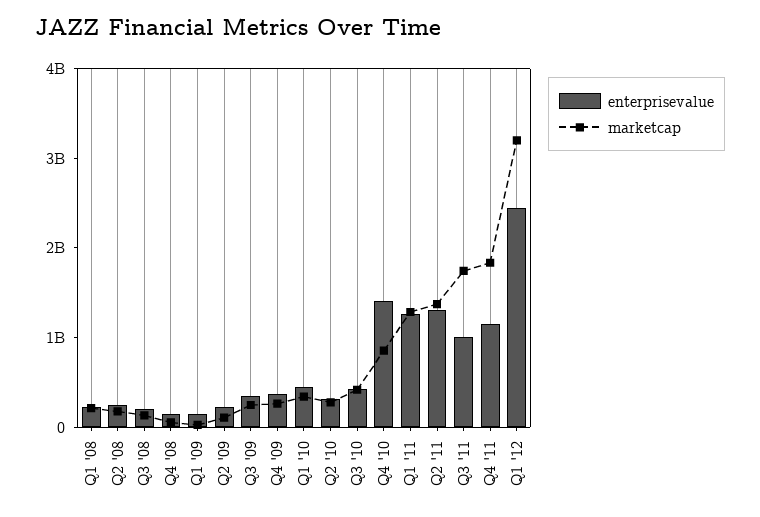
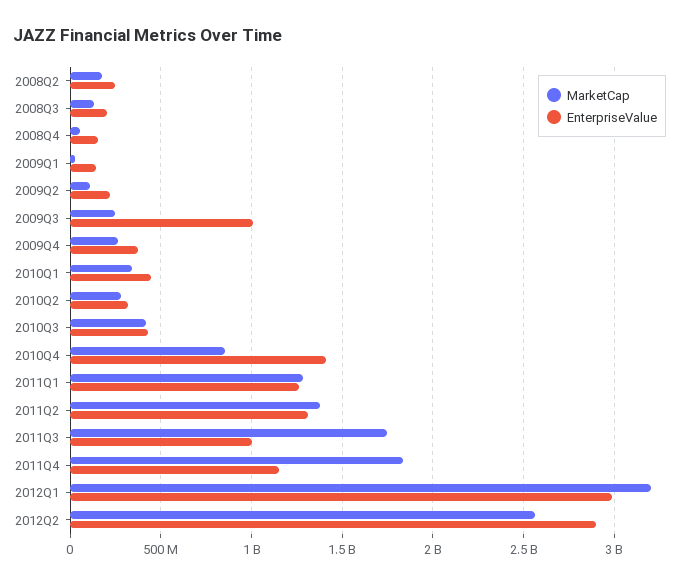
enterprisevalue, Q1 '08: 200000000 -> none
marketcap, Q1 '08: 200000000 -> none
enterprisevalue, Q3 '09: 400000000 -> 1000000000
enterprisevalue, Q1 '12: 2400000000 -> 3000000000
marketcap, 2012Q2: none -> 2550000000
enterprisevalue, 2012Q2: none -> 2900000000

